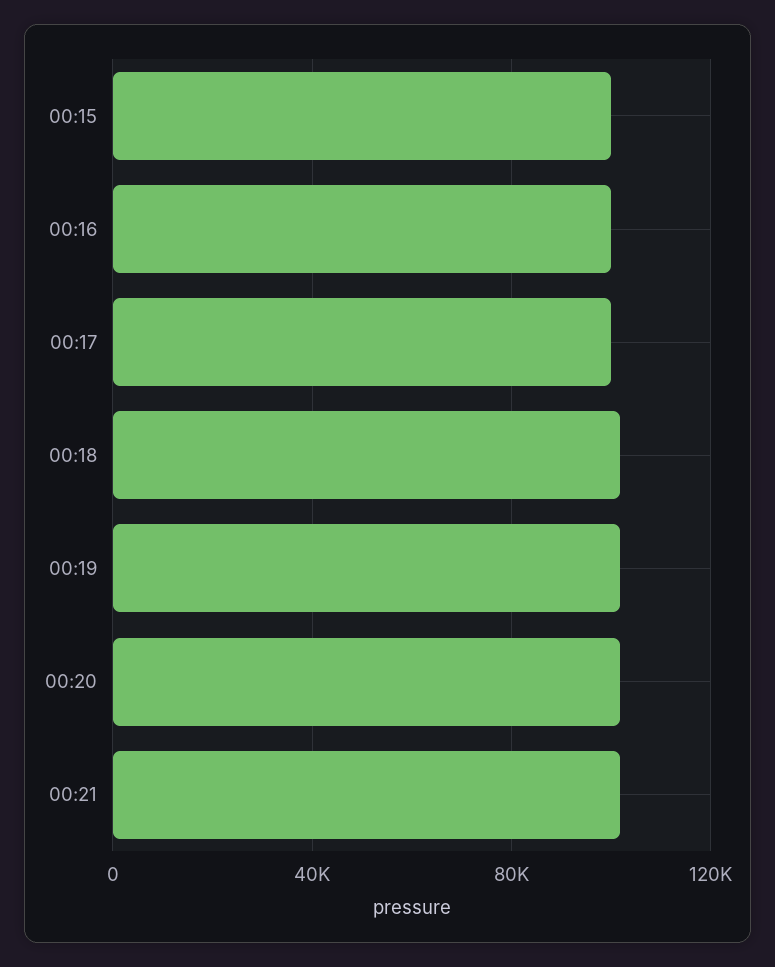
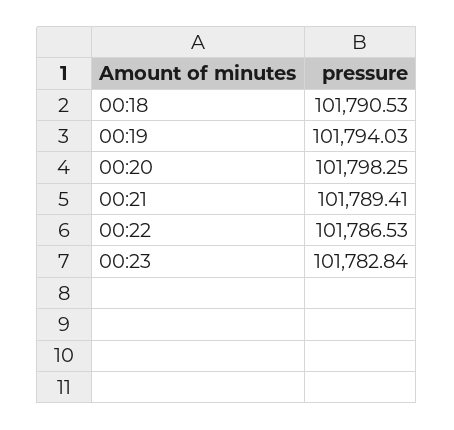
00:15: 100000 -> none
00:16: 100000 -> none
00:17: 100000 -> none
00:22: none -> 101786.53
00:23: none -> 101782.84

